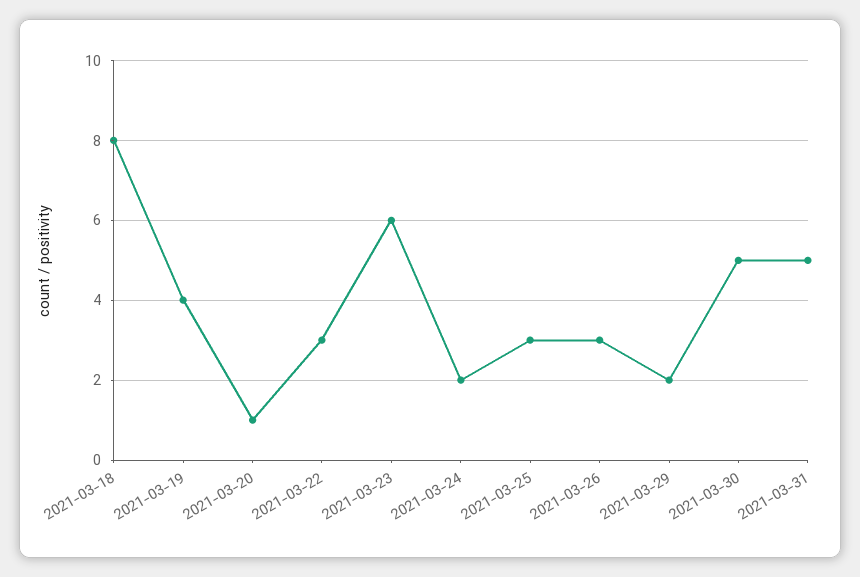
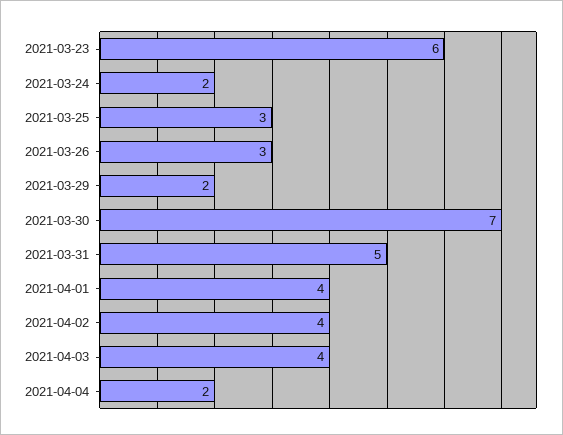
2021-03-18: 8 -> none
2021-03-19: 4 -> none
2021-03-20: 1 -> none
2021-03-22: 3 -> none
2021-03-30: 5 -> 7
2021-04-01: none -> 4
2021-04-02: none -> 4
2021-04-03: none -> 4
2021-04-04: none -> 2

